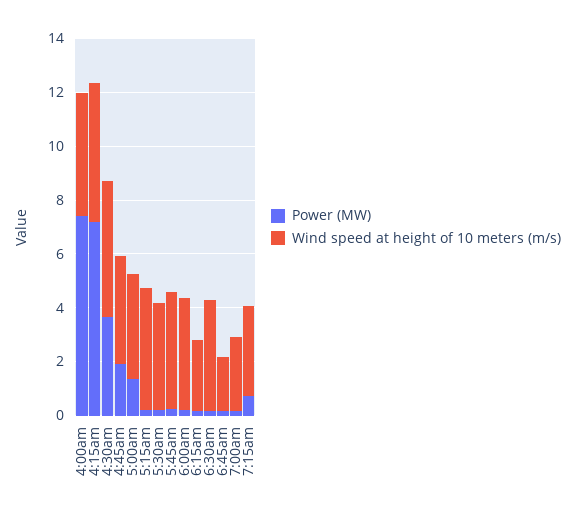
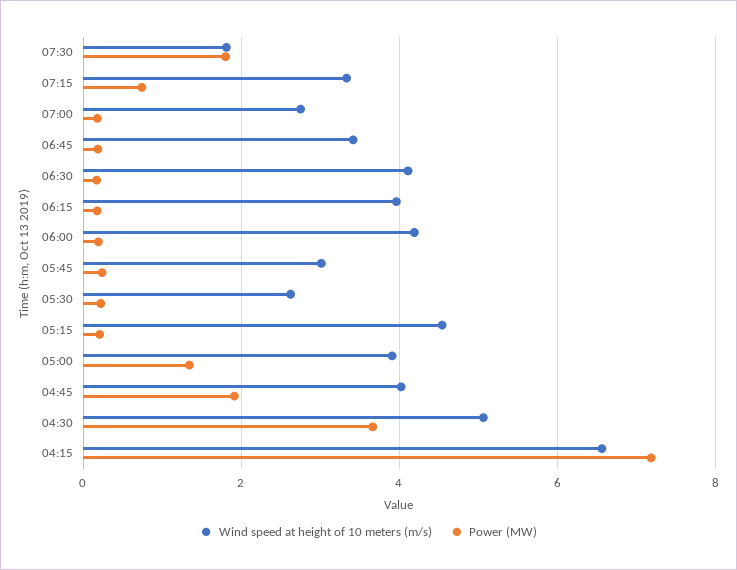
Power (MW), 4:00am: 7.5 -> none
Wind speed at height of 10 meters (m/s), 4:00am: 4.5 -> none
Wind speed at height of 10 meters (m/s), 4:15am: 5 -> 6.6
Wind speed at height of 10 meters (m/s), 5:30am: 4 -> 2.6
Wind speed at height of 10 meters (m/s), 5:45am: 4.5 -> 3
Wind speed at height of 10 meters (m/s), 6:15am: 2.5 -> 4
Wind speed at height of 10 meters (m/s), 6:45am: 2 -> 3.4
Wind speed at height of 10 meters (m/s), 07:30: none -> 1.8
Power (MW), 07:30: none -> 1.8

